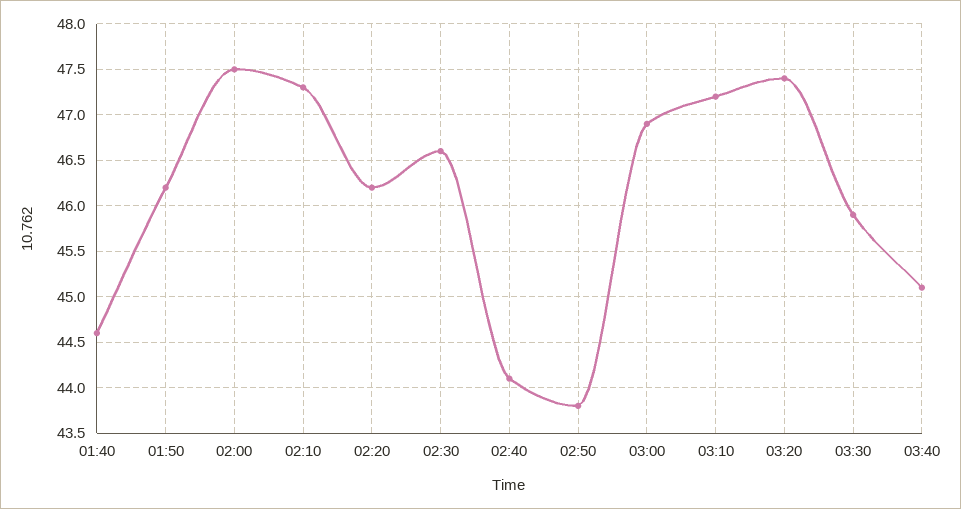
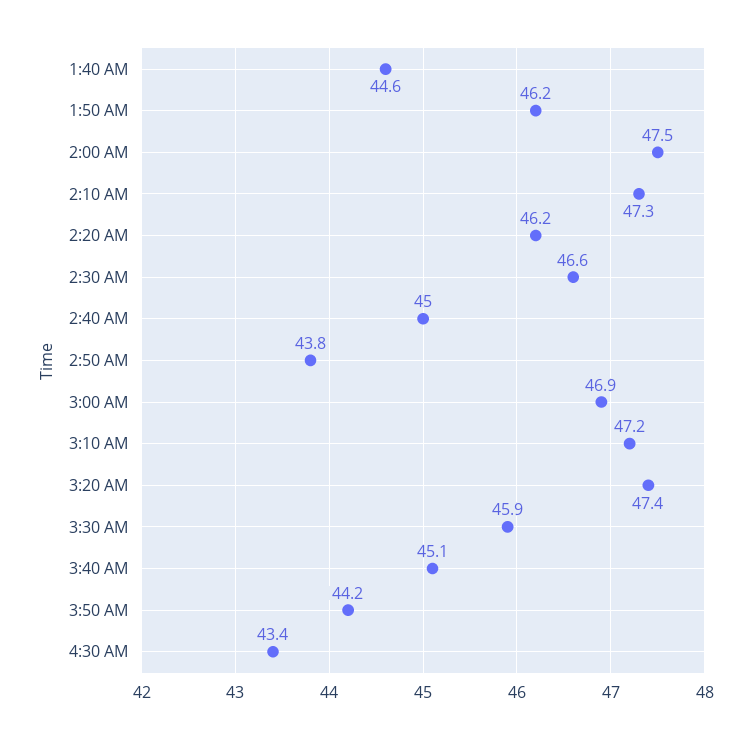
02:40: 44.1 -> 45
3:50 AM: none -> 44.2
4:30 AM: none -> 43.4

